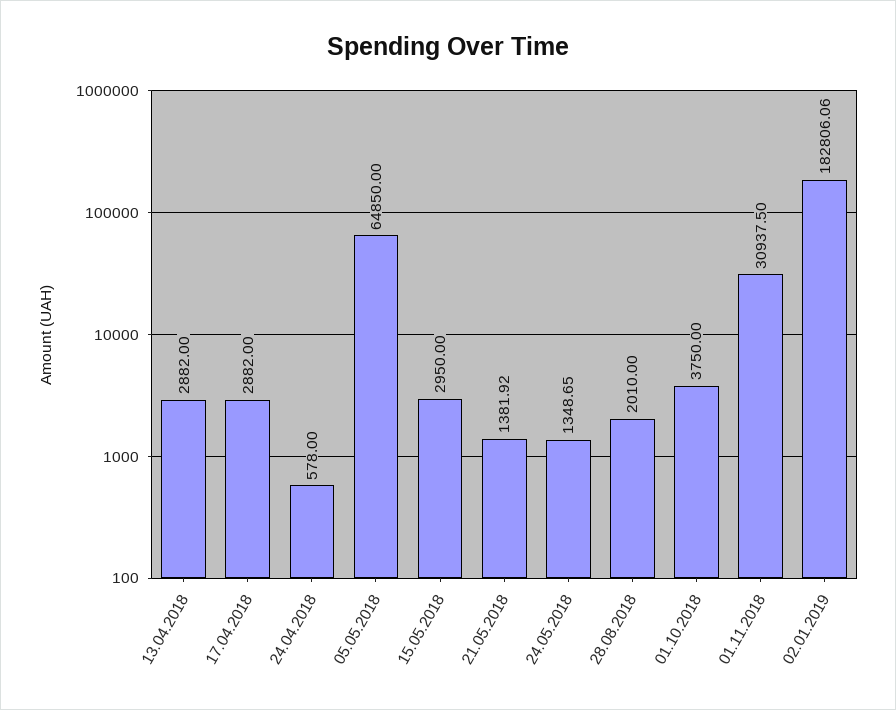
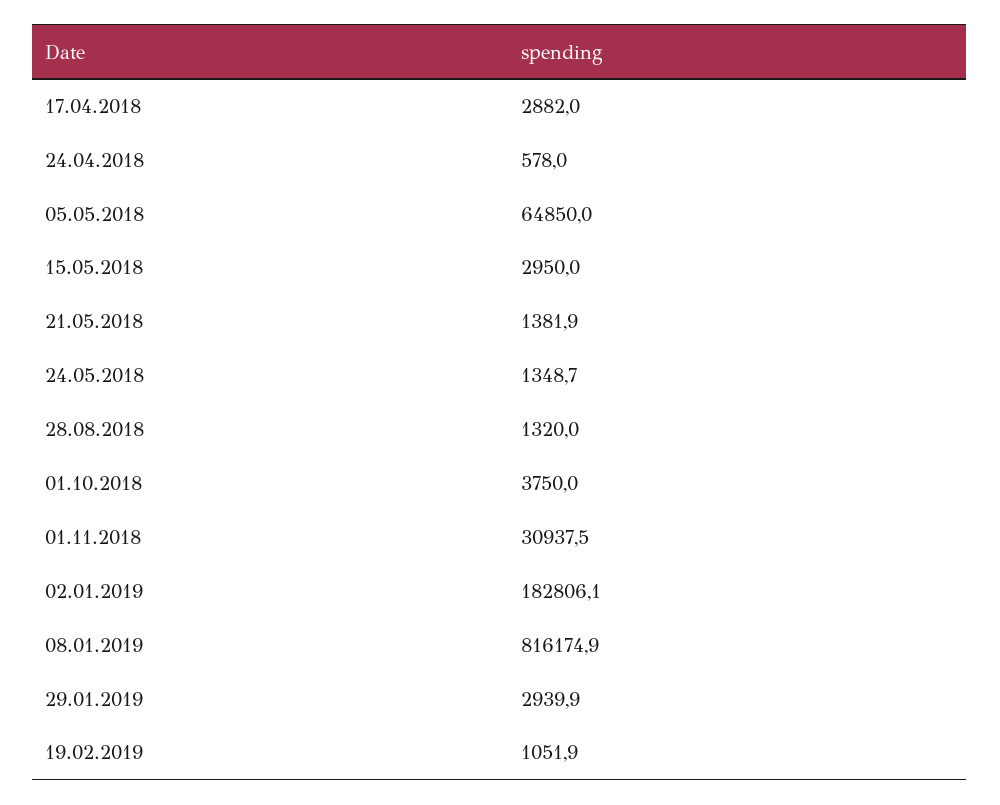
13.04.2018: 2882 -> none
28.08.2018: 2010 -> 1320
08.01.2019: none -> 816174.9
29.01.2019: none -> 2939.9
19.02.2019: none -> 1051.9

